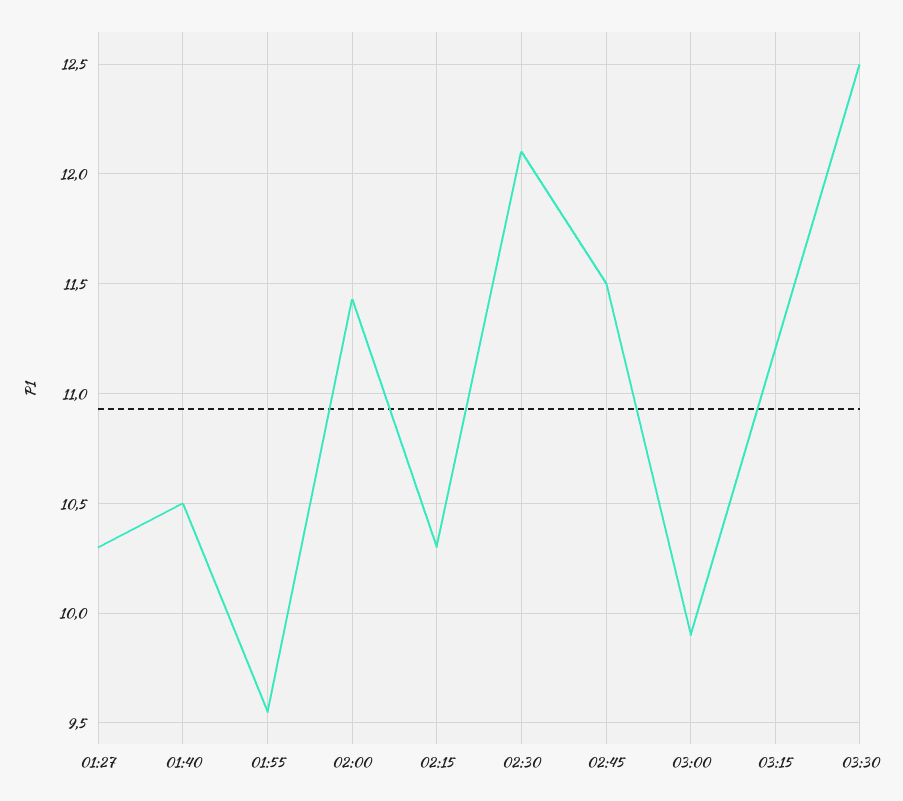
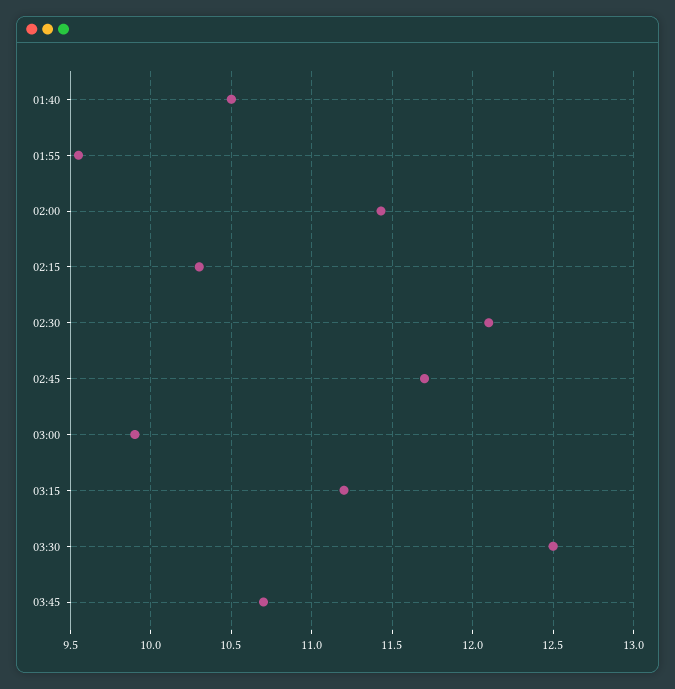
01:27: 10.3 -> none
02:45: 11.5 -> 11.7
03:45: none -> 10.7

